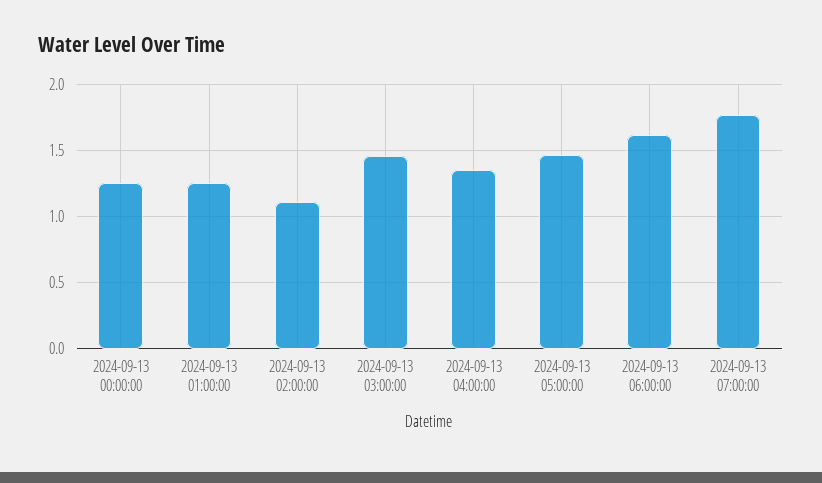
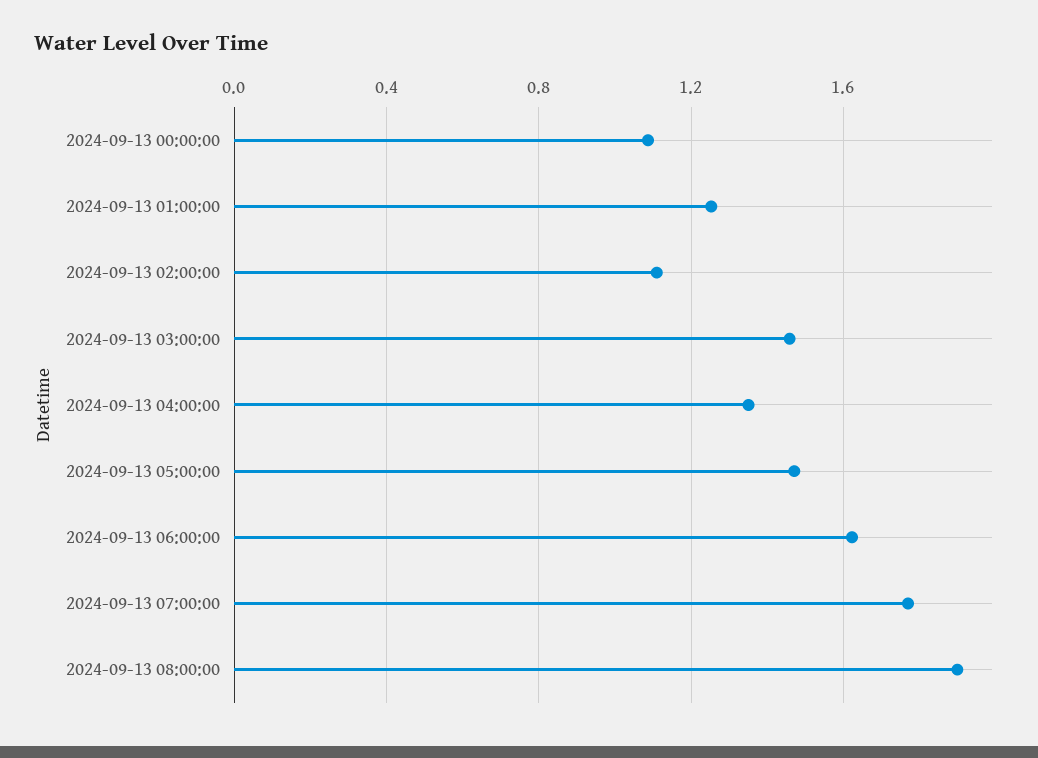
2024-09-13 00:00:00: 1.25 -> 1.1
2024-09-13 08:00:00: none -> 1.9

